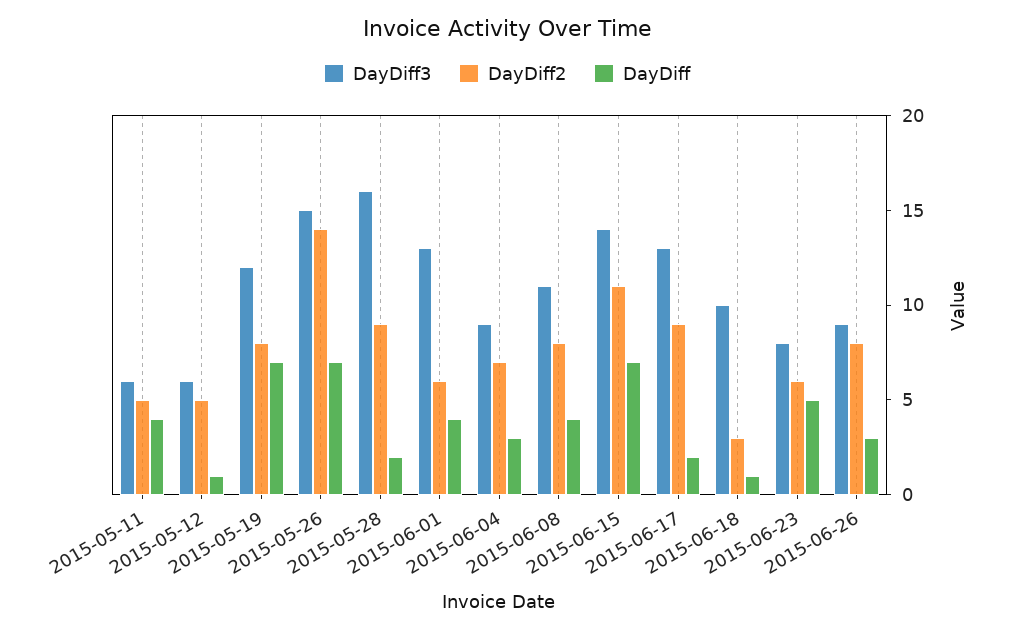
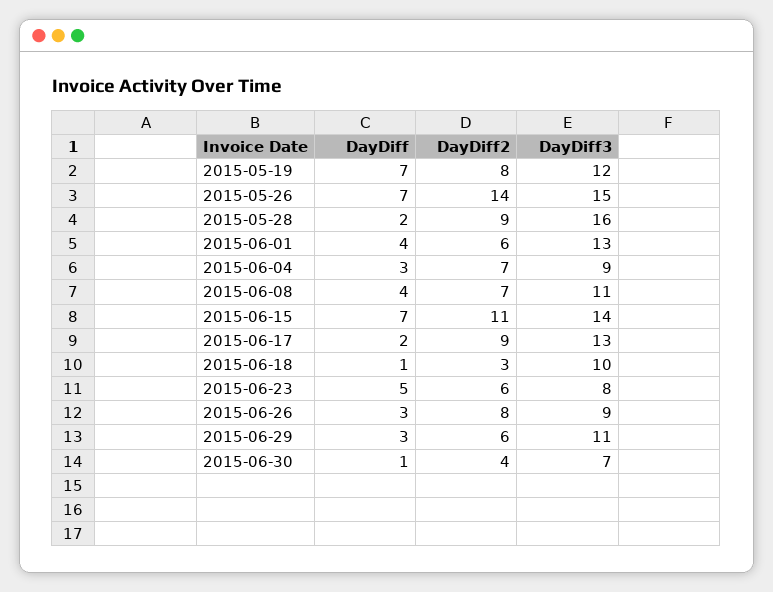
DayDiff3, 2015-05-11: 6 -> none
DayDiff2, 2015-05-11: 5 -> none
DayDiff, 2015-05-11: 4 -> none
DayDiff3, 2015-05-12: 6 -> none
DayDiff2, 2015-05-12: 5 -> none
DayDiff, 2015-05-12: 1 -> none
DayDiff2, 2015-06-08: 8 -> 7
DayDiff, 2015-06-29: none -> 3
DayDiff2, 2015-06-29: none -> 6
DayDiff3, 2015-06-29: none -> 11
DayDiff, 2015-06-30: none -> 1
DayDiff2, 2015-06-30: none -> 4
DayDiff3, 2015-06-30: none -> 7

